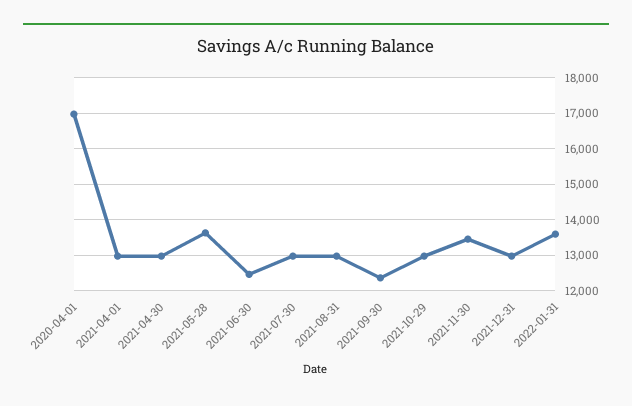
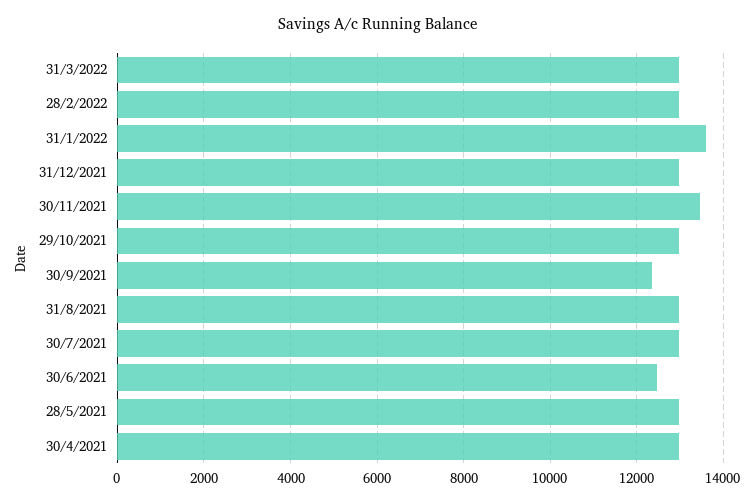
2020-04-01: 17000 -> none
2021-04-01: 13000 -> none
2021-05-28: 13600 -> 13000
31/3/2022: none -> 13000
28/2/2022: none -> 13000

